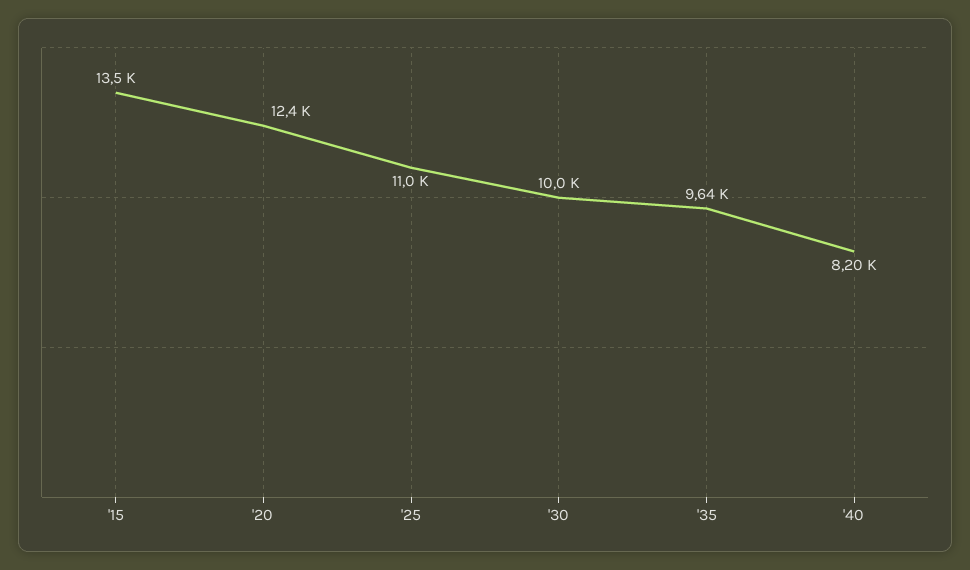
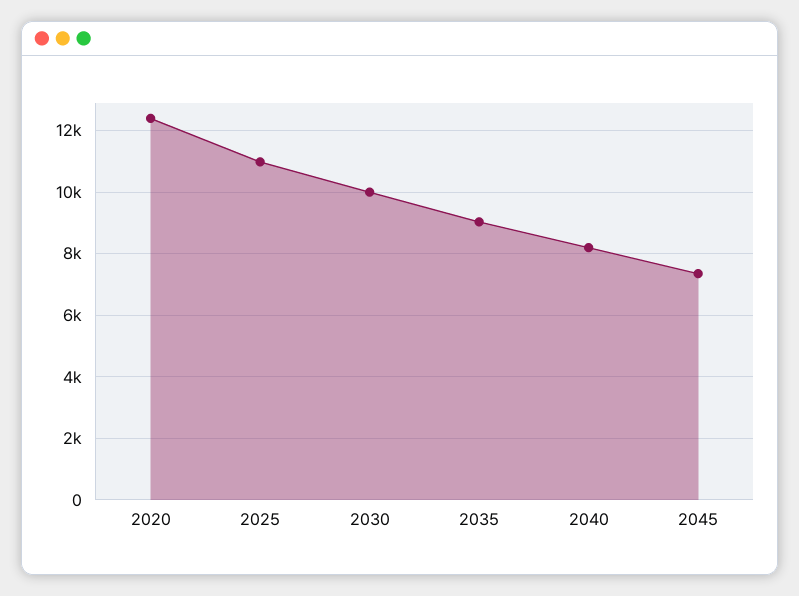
'15: 13500 -> none
'35: 9640 -> 9000
2045: none -> 7400

